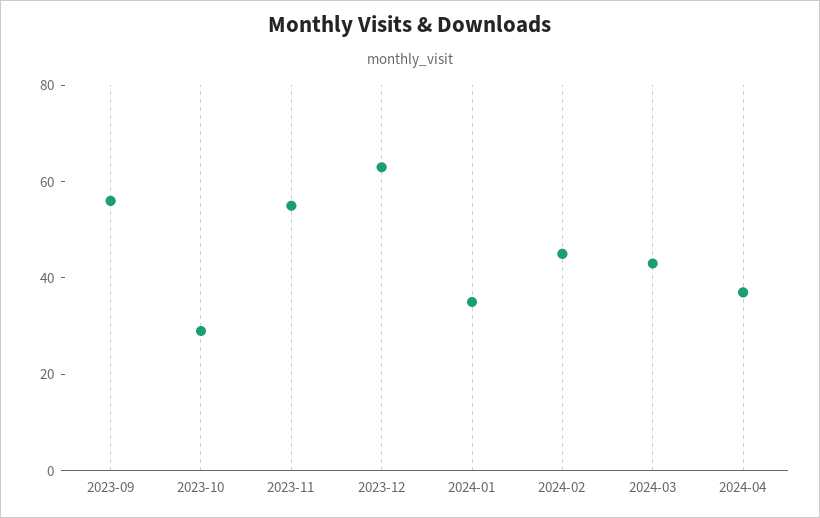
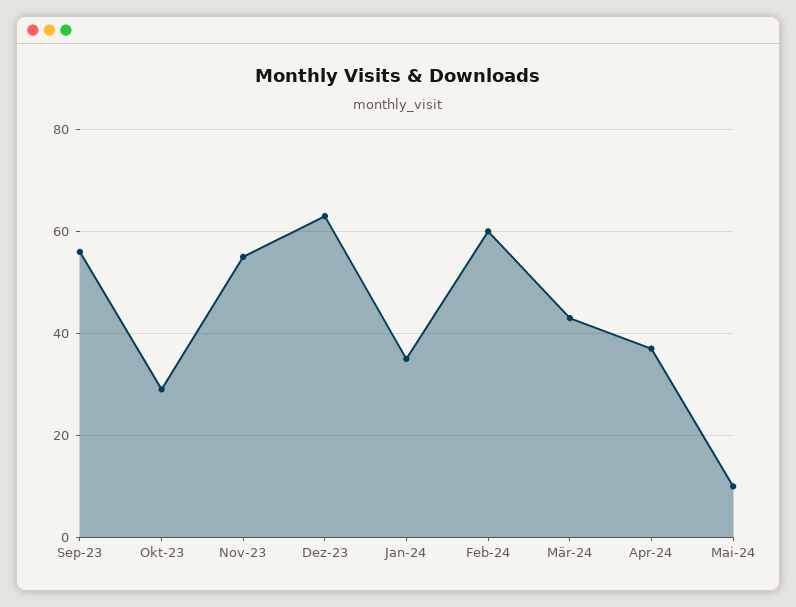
2024-02: 45 -> 60
Mai-24: none -> 10

